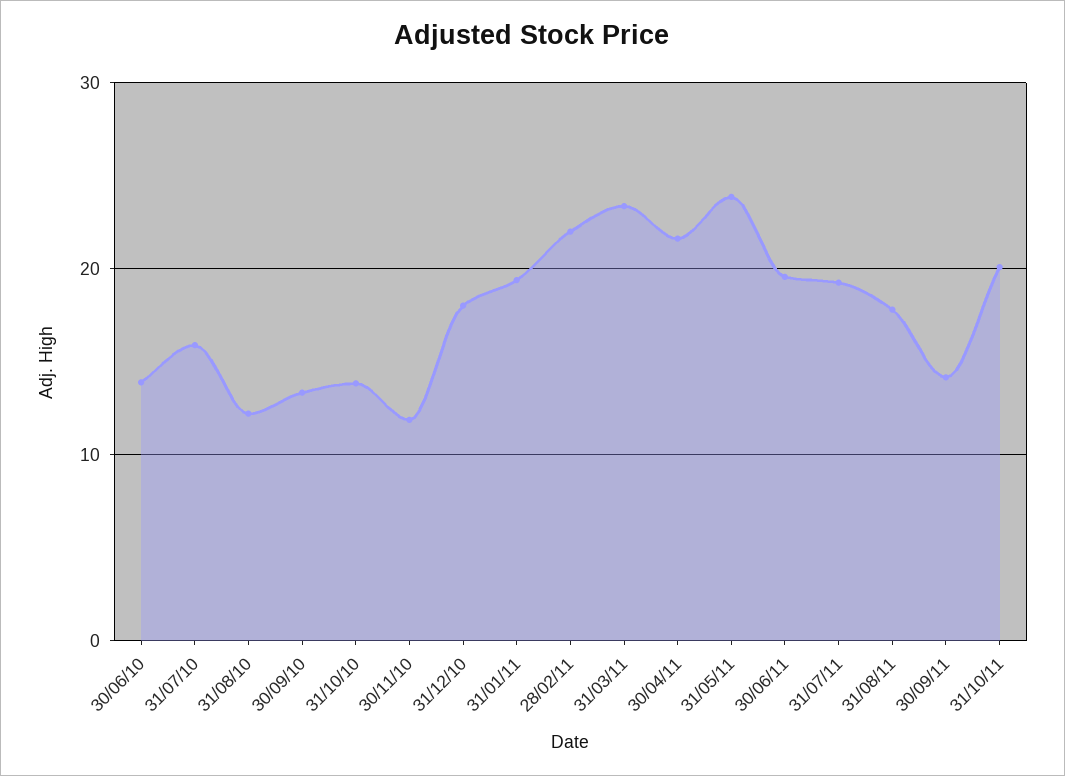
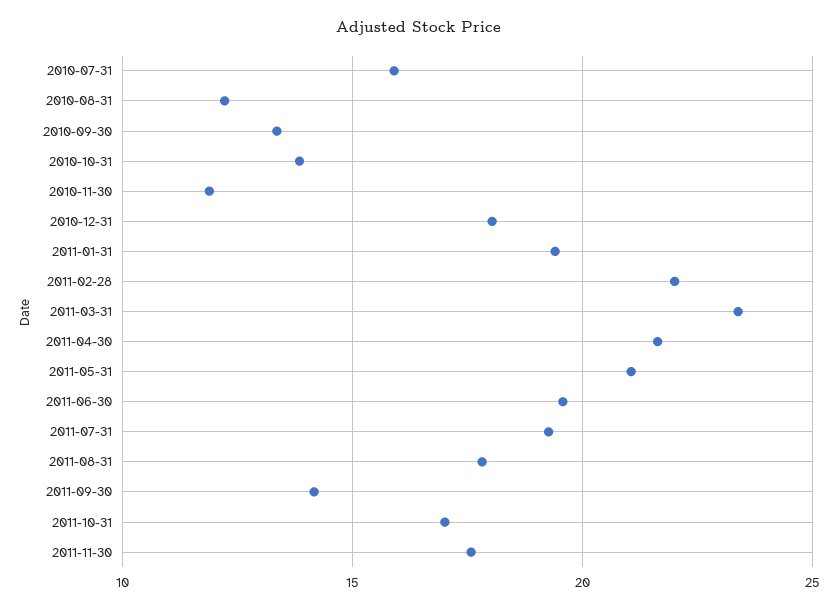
30/06/10: 14 -> none
31/05/11: 24 -> 21
31/10/11: 20 -> 17
2011-11-30: none -> 17.5

